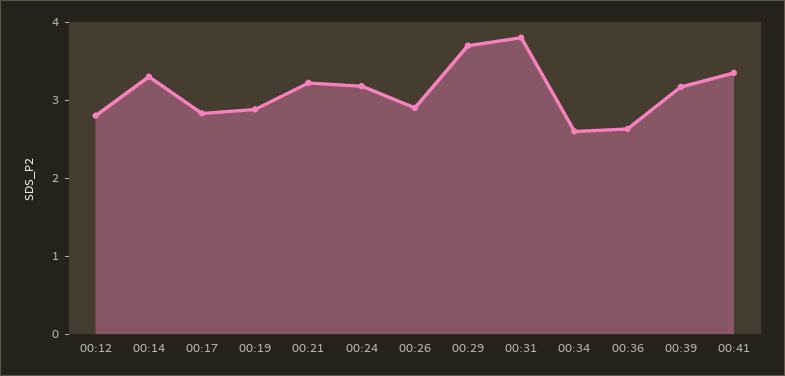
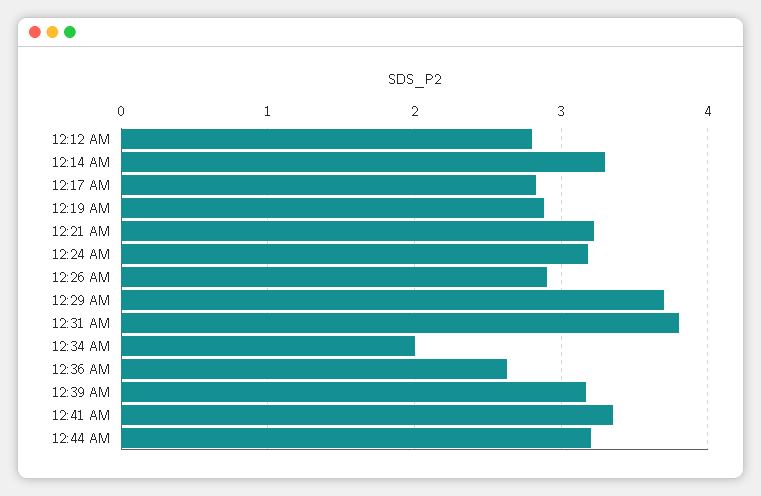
00:34: 2.6 -> 2
12:44 AM: none -> 3.2

